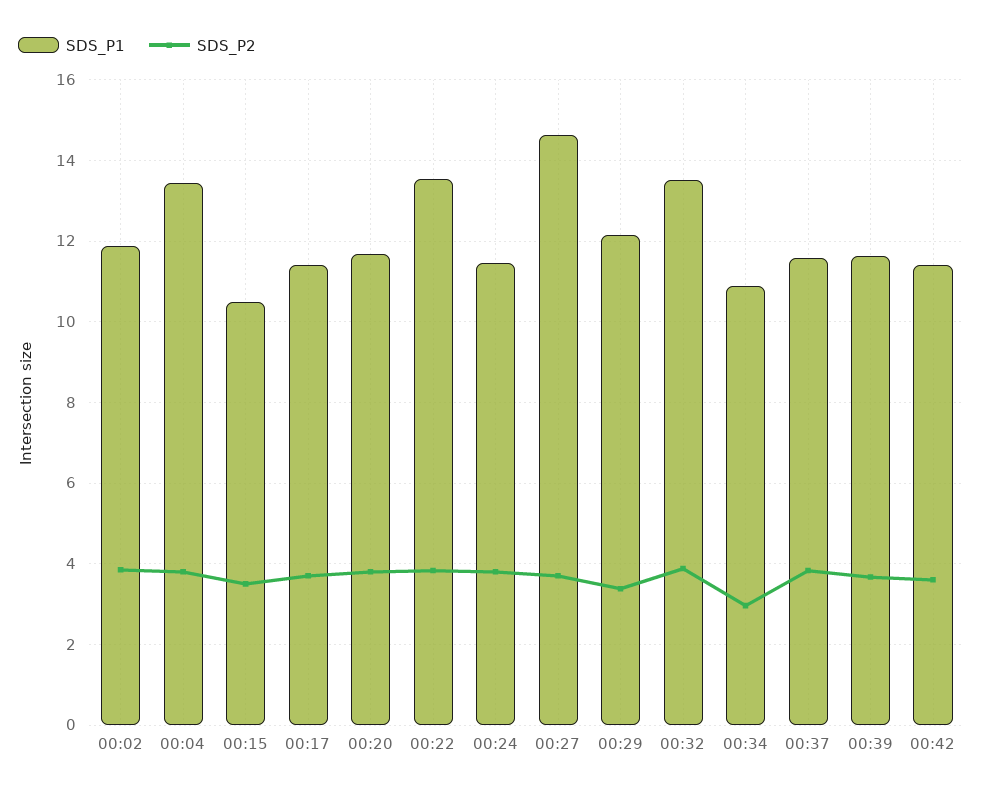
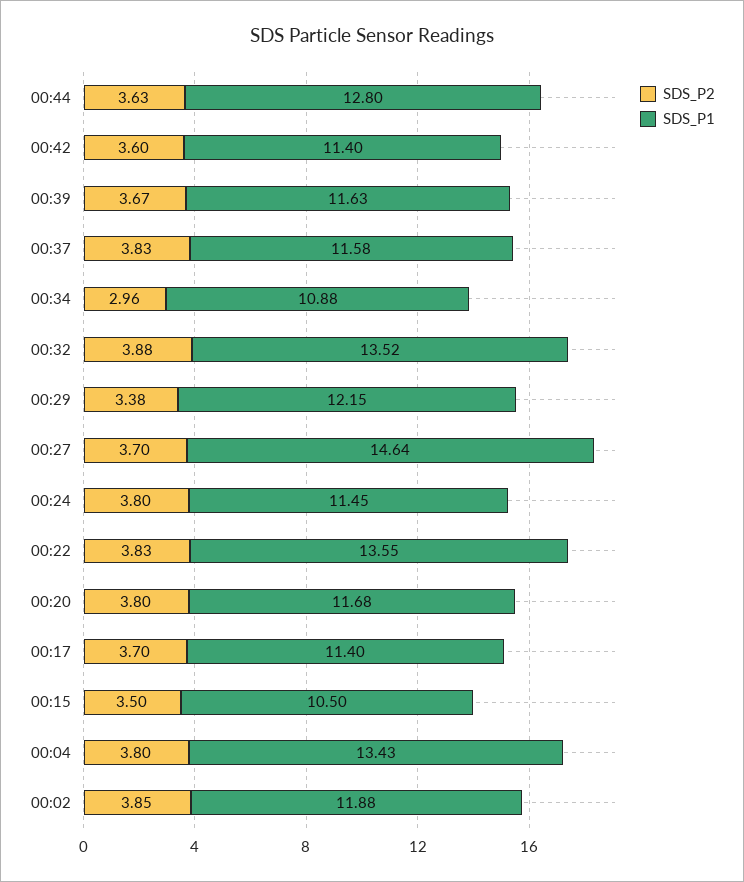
SDS_P2, 00:44: none -> 3.63
SDS_P1, 00:44: none -> 12.8

